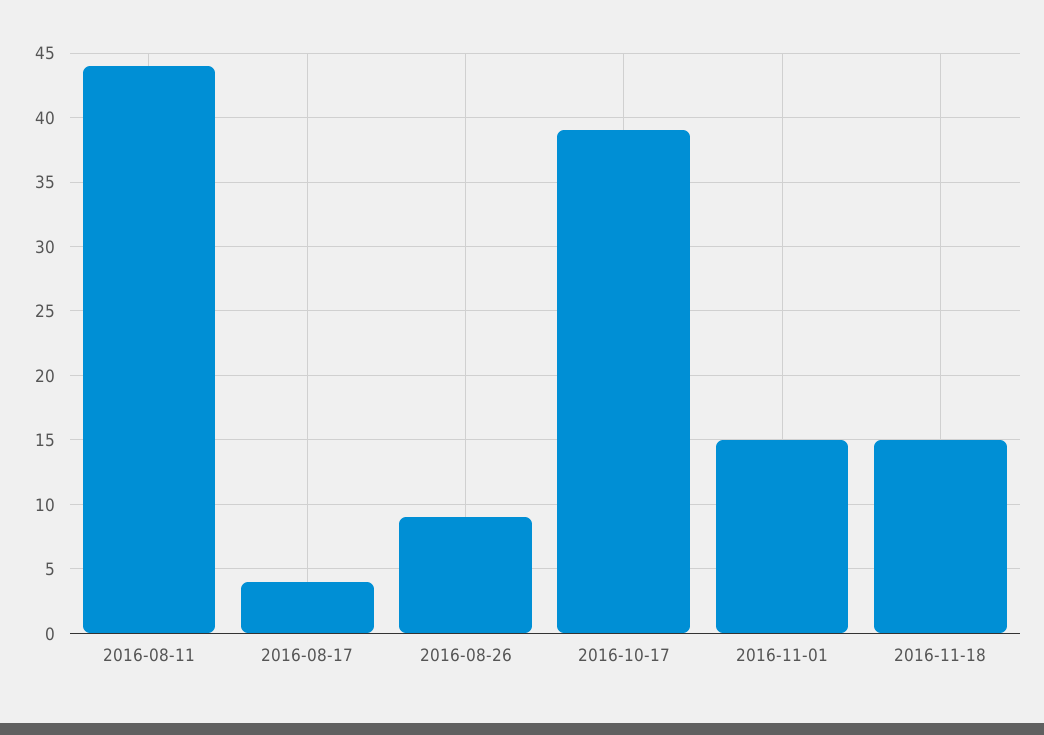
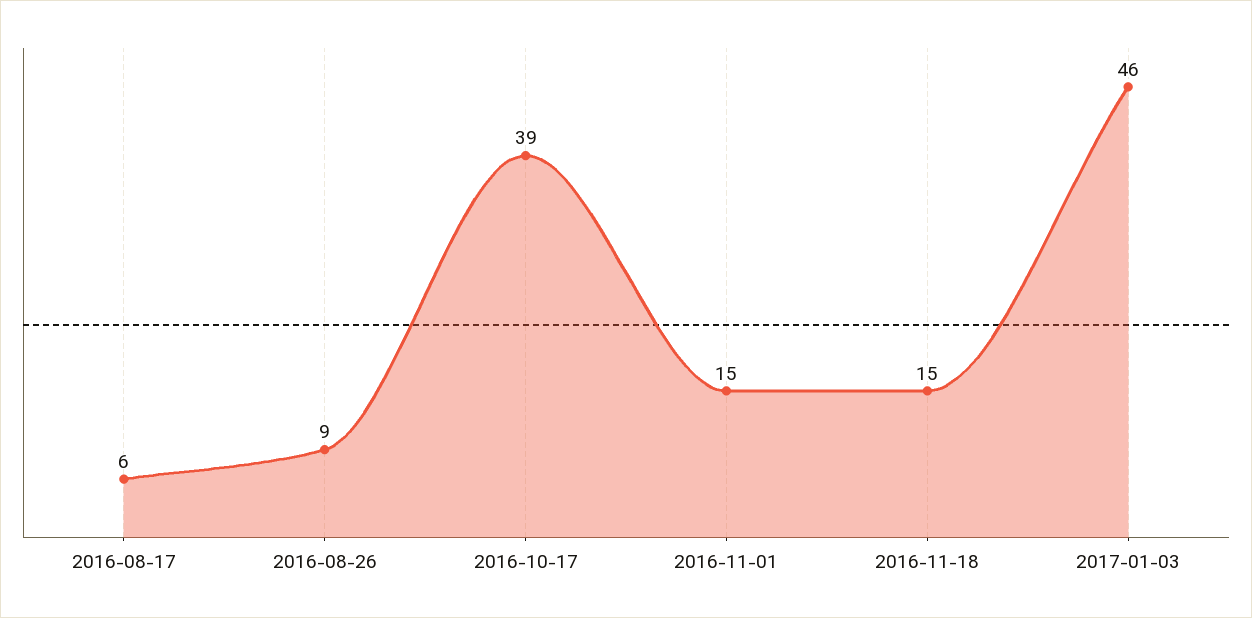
2016-08-11: 44 -> none
2016-08-17: 4 -> 6
2017-01-03: none -> 46

